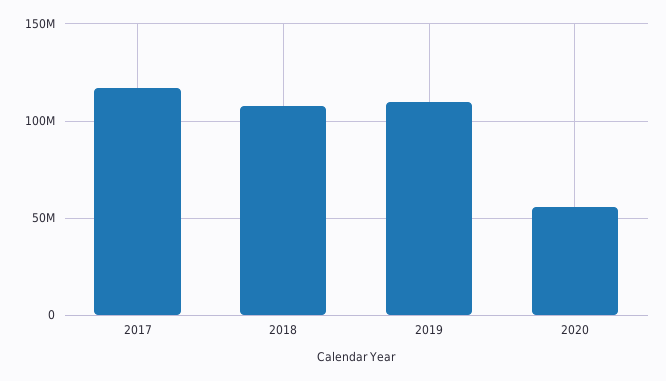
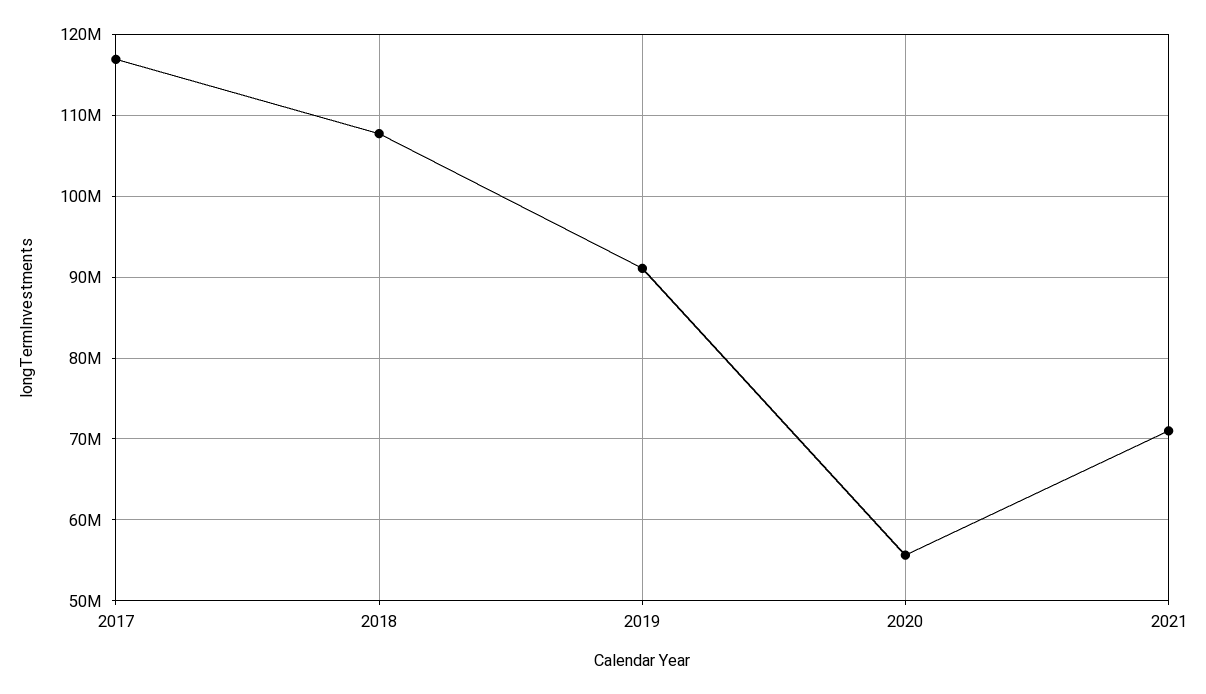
2019: 110000000 -> 91000000
2021: none -> 71000000

